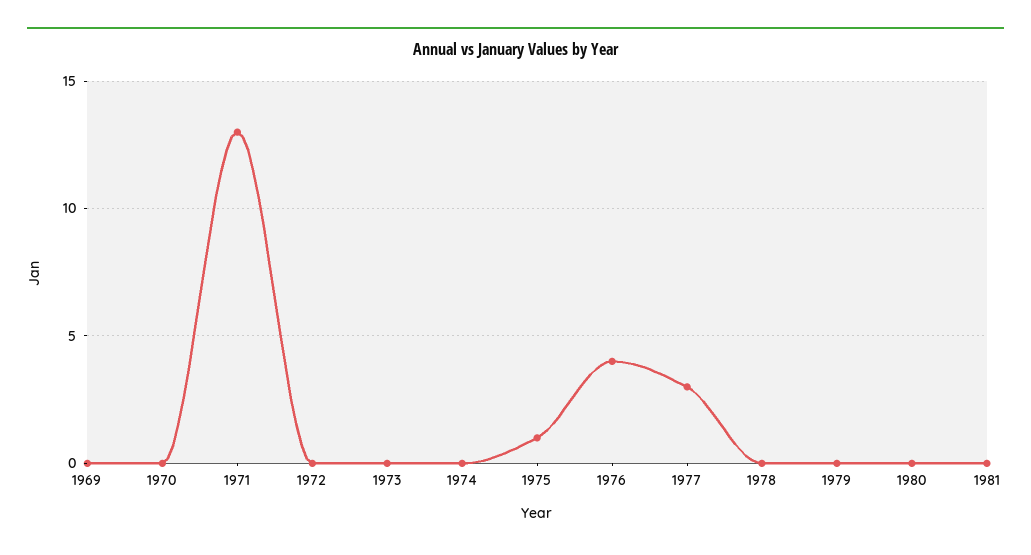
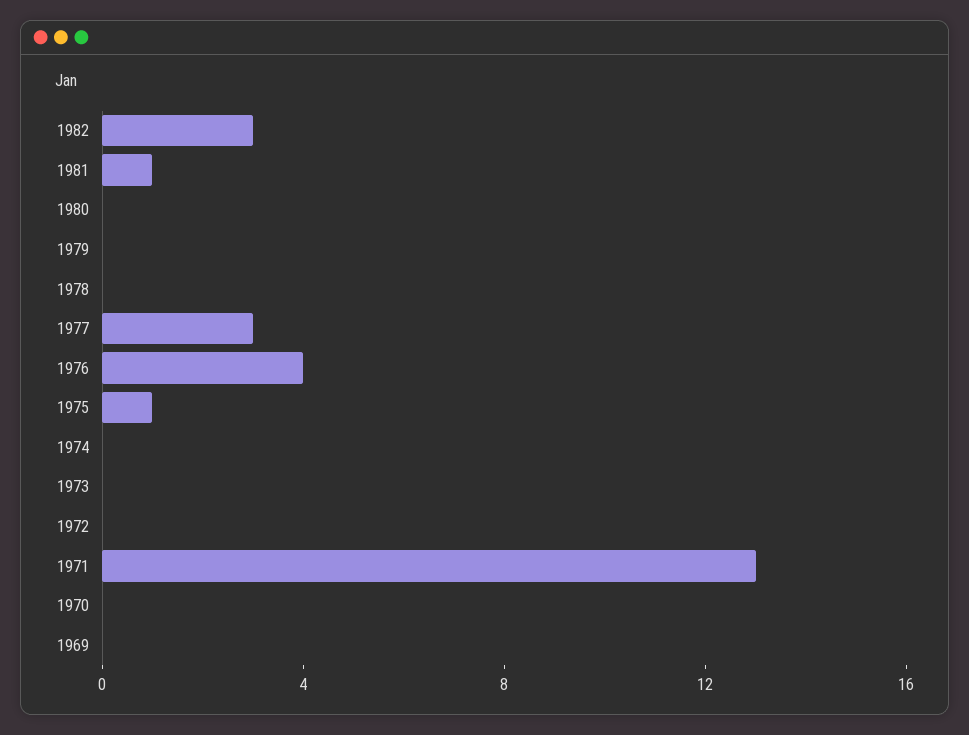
1981: 0 -> 1
1982: none -> 3

